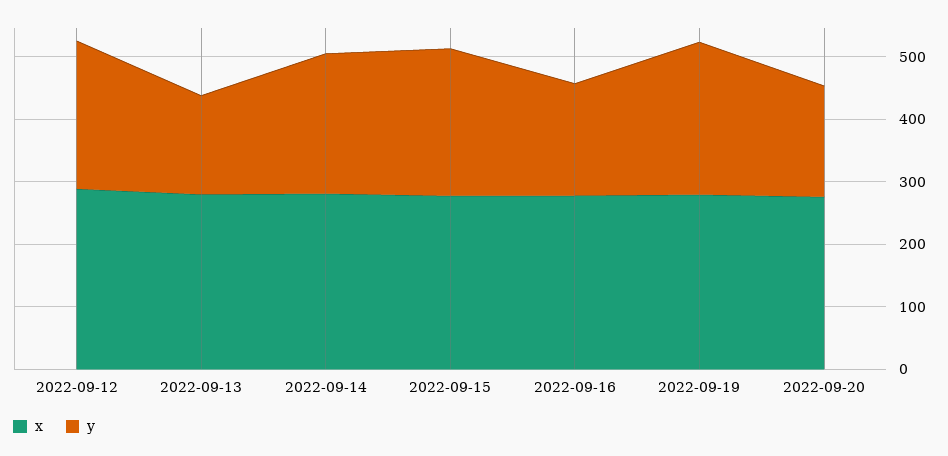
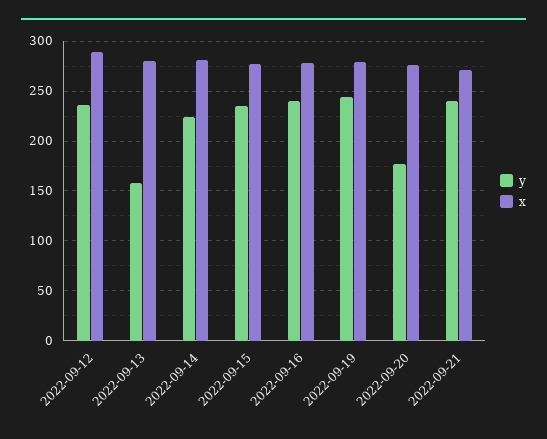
y, 2022-09-16: 180 -> 240
y, 2022-09-21: none -> 240
x, 2022-09-21: none -> 270

